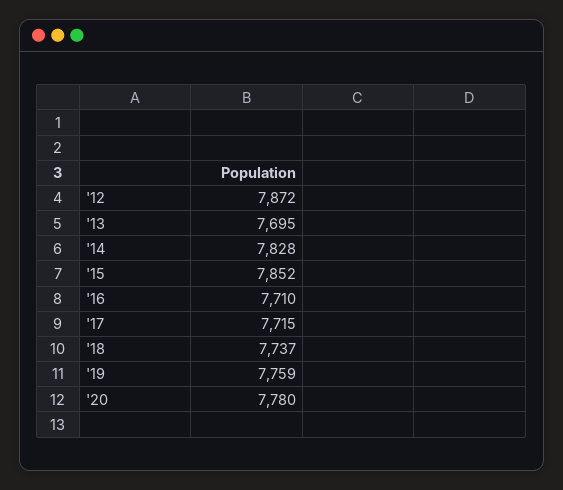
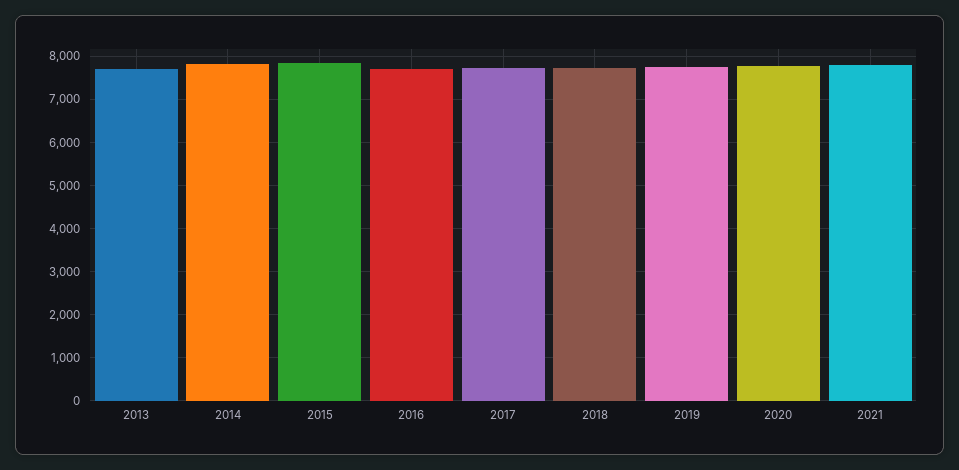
'12: 7872 -> none
2021: none -> 7800

